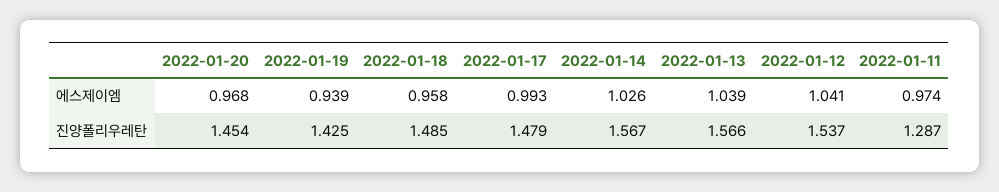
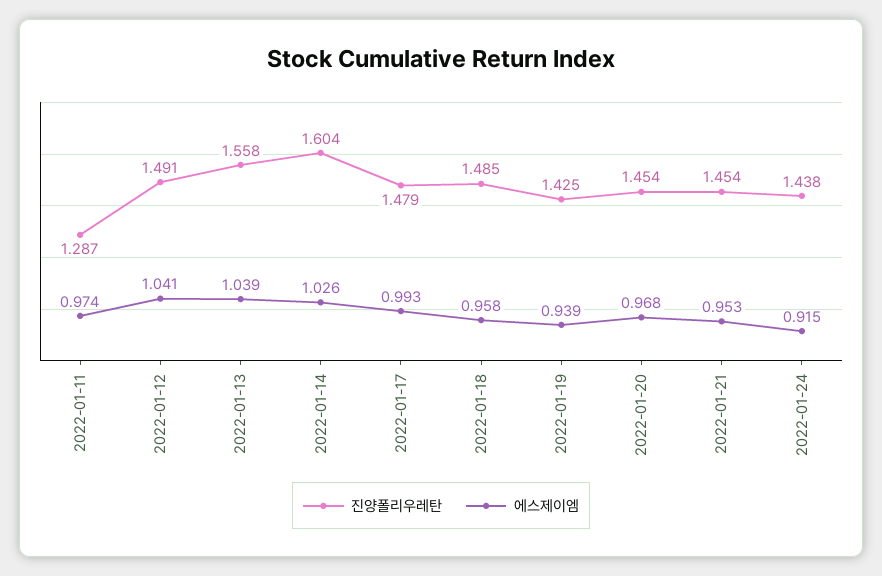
진양폴리우레탄, 2022-01-14: 1.567 -> 1.604
진양폴리우레탄, 2022-01-13: 1.566 -> 1.558
진양폴리우레탄, 2022-01-12: 1.537 -> 1.491
진양폴리우레탄, 2022-01-21: none -> 1.454
에스제이엠, 2022-01-21: none -> 0.953
진양폴리우레탄, 2022-01-24: none -> 1.438
에스제이엠, 2022-01-24: none -> 0.915

